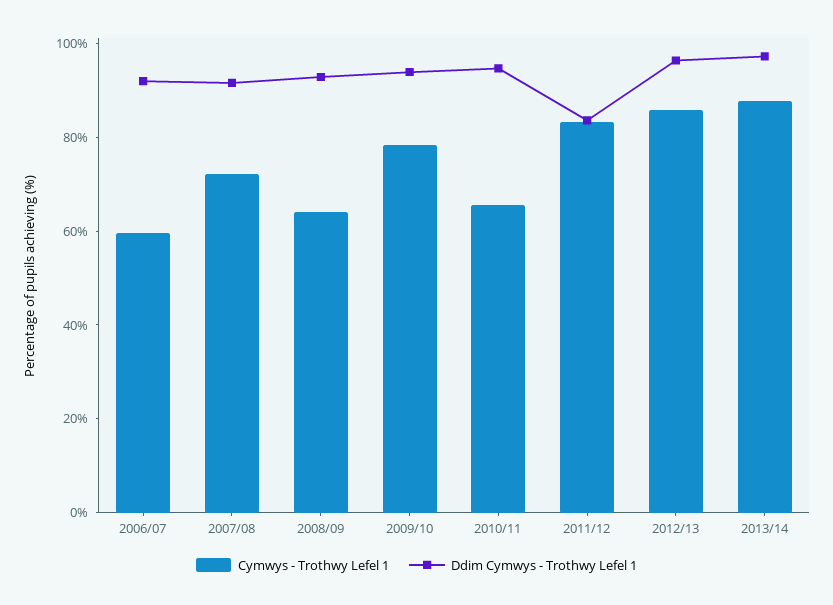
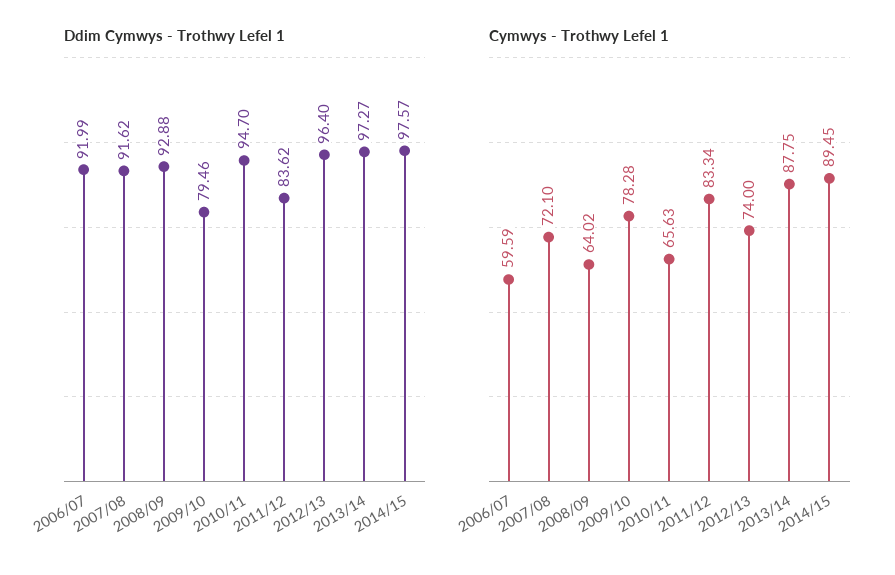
Ddim Cymwys - Trothwy Lefel 1, 2009/10: 95 -> 79.46
Cymwys - Trothwy Lefel 1, 2012/13: 85 -> 74
Ddim Cymwys - Trothwy Lefel 1, 2014/15: none -> 97.57
Cymwys - Trothwy Lefel 1, 2014/15: none -> 89.45

